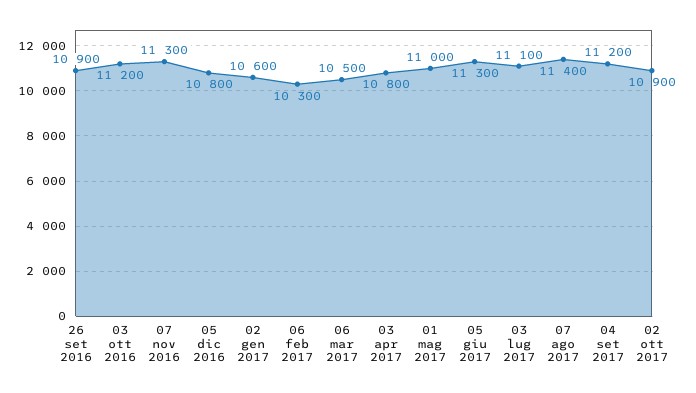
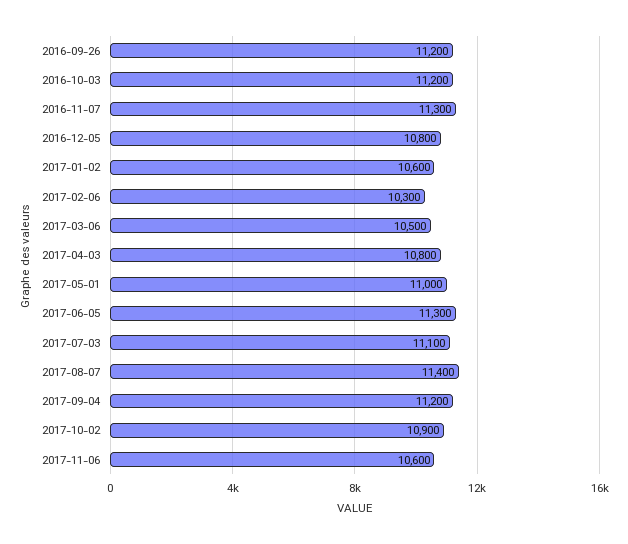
26 set 2016: 10900 -> 11200
2017-11-06: none -> 10600

